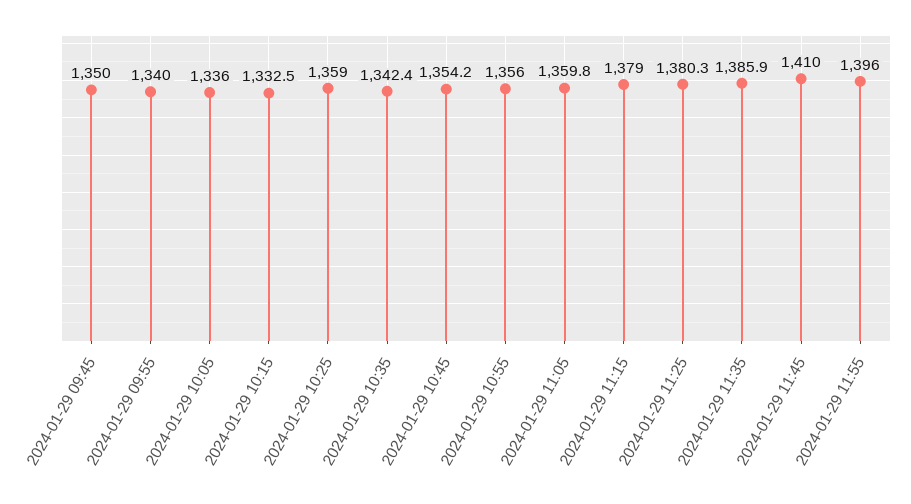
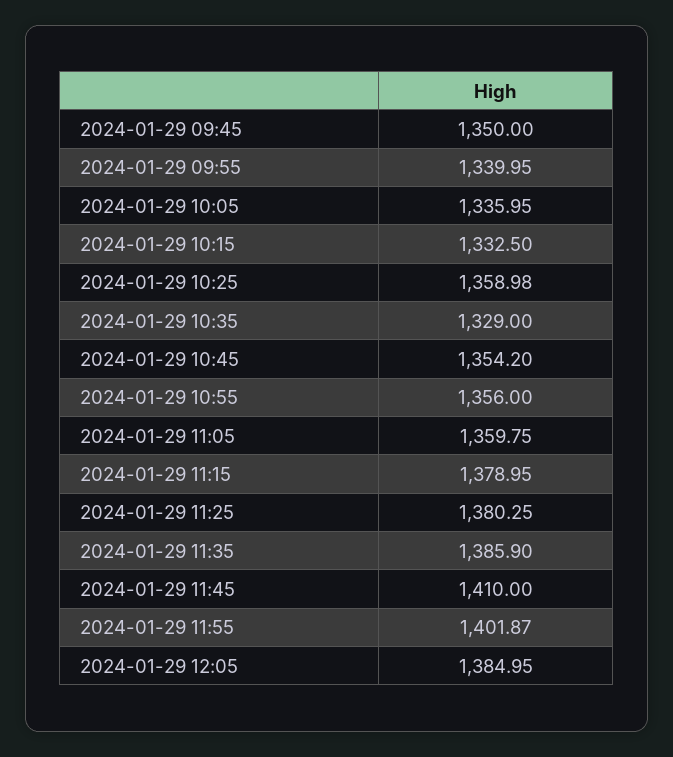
2024-01-29 10:35: 1342.4 -> 1329
2024-01-29 11:55: 1396 -> 1401.87
2024-01-29 12:05: none -> 1384.95

